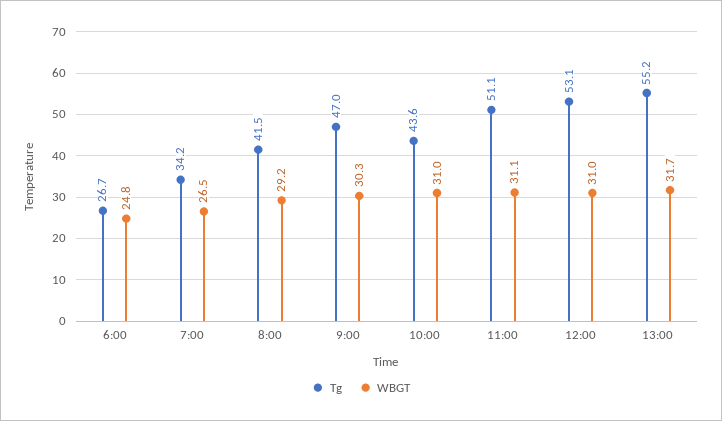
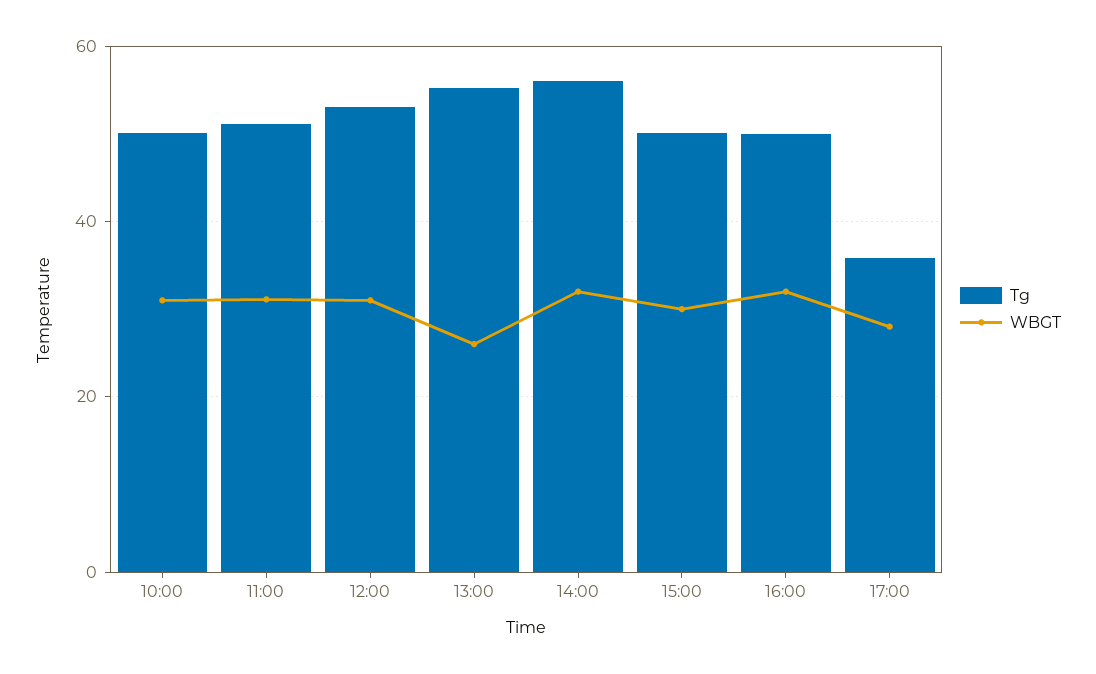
Tg, 6:00: 26.7 -> none
WBGT, 6:00: 24.8 -> none
Tg, 7:00: 34.2 -> none
WBGT, 7:00: 26.5 -> none
Tg, 8:00: 41.5 -> none
WBGT, 8:00: 29.2 -> none
Tg, 9:00: 47 -> none
WBGT, 9:00: 30.3 -> none
Tg, 10:00: 43.6 -> 50
WBGT, 13:00: 31.7 -> 26
Tg, 14:00: none -> 56
WBGT, 14:00: none -> 32
Tg, 15:00: none -> 50
WBGT, 15:00: none -> 30
Tg, 16:00: none -> 50
WBGT, 16:00: none -> 32
Tg, 17:00: none -> 36
WBGT, 17:00: none -> 28

